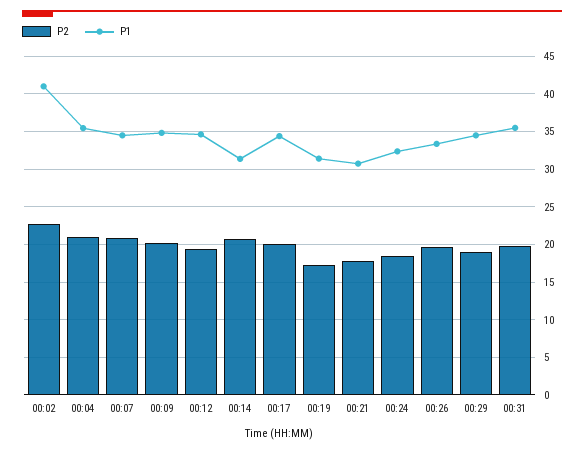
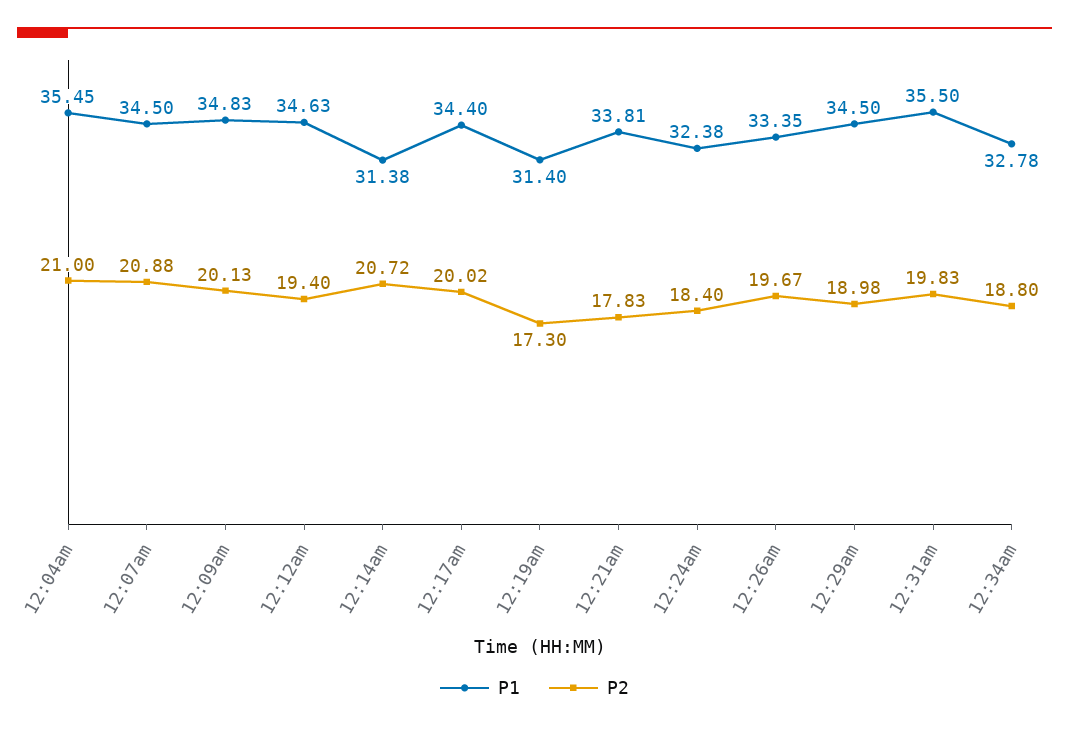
P2, 00:02: 23 -> none
P1, 00:02: 41 -> none
P1, 00:21: 31 -> 33.81
P1, 12:34am: none -> 32.78
P2, 12:34am: none -> 18.8

